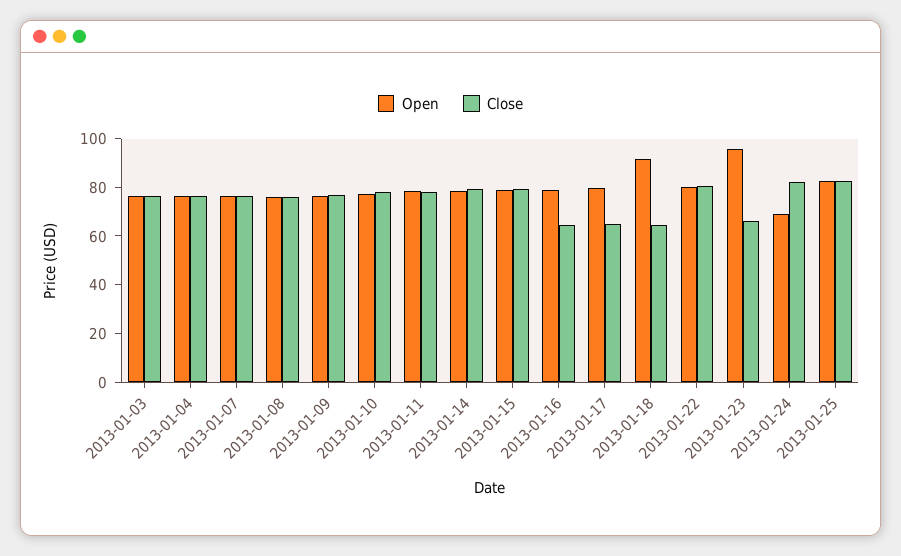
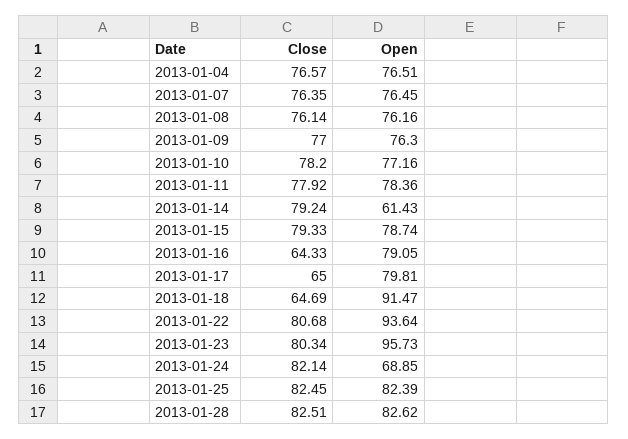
Open, 2013-01-03: 75 -> none
Close, 2013-01-03: 75 -> none
Open, 2013-01-14: 80 -> 61.43
Open, 2013-01-22: 80 -> 93.64
Close, 2013-01-23: 65 -> 80.34
Close, 2013-01-28: none -> 82.51
Open, 2013-01-28: none -> 82.62

